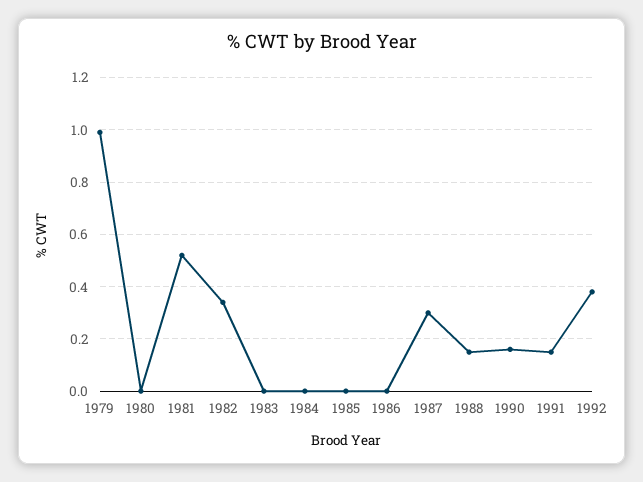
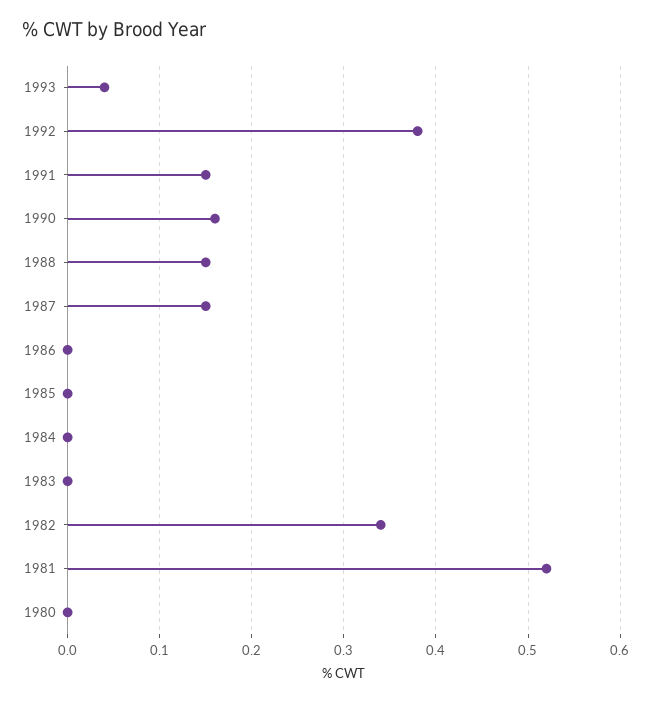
1979: 1 -> none
1987: 0.3 -> 0.15
1993: none -> 0.04

